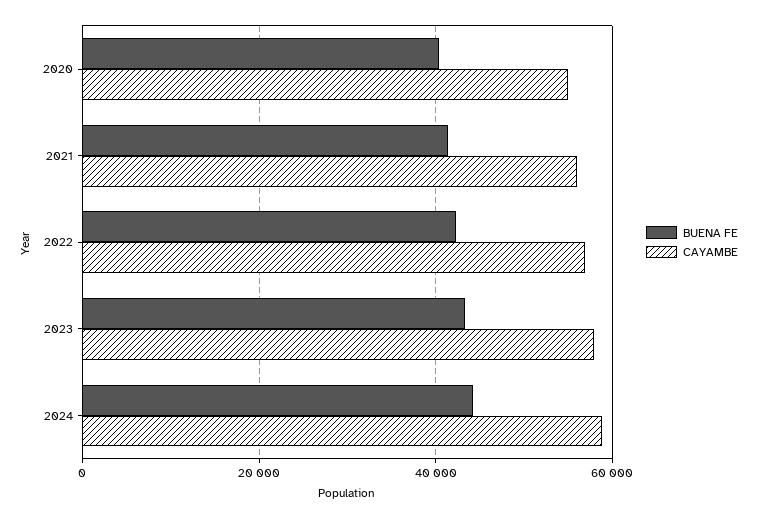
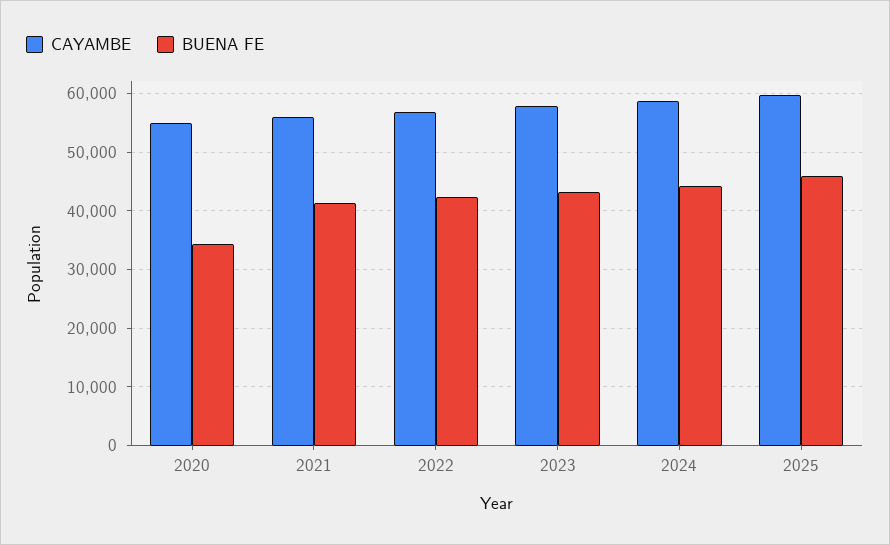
BUENA FE, 2020: 40000 -> 34000
CAYAMBE, 2025: none -> 60000
BUENA FE, 2025: none -> 46000

